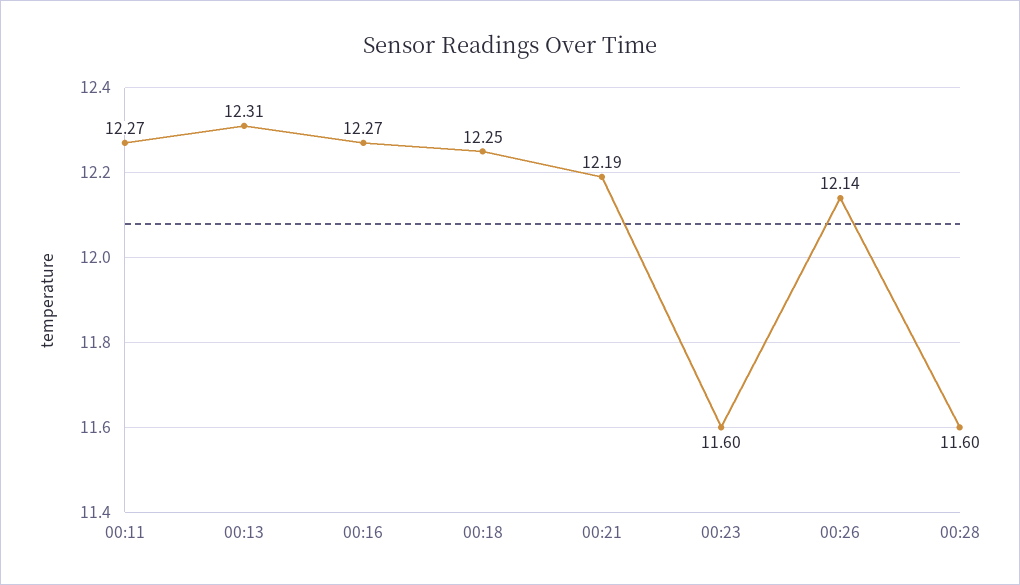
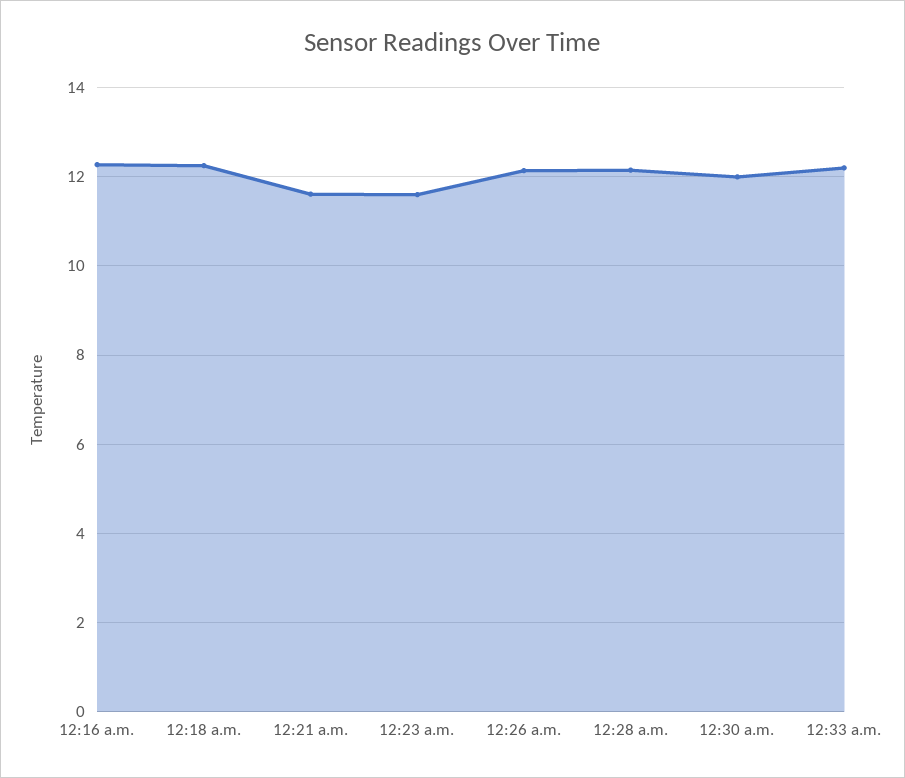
00:11: 12.27 -> none
00:13: 12.31 -> none
00:21: 12.19 -> 11.6
00:28: 11.6 -> 12.2
12:30 a.m.: none -> 12
12:33 a.m.: none -> 12.2

